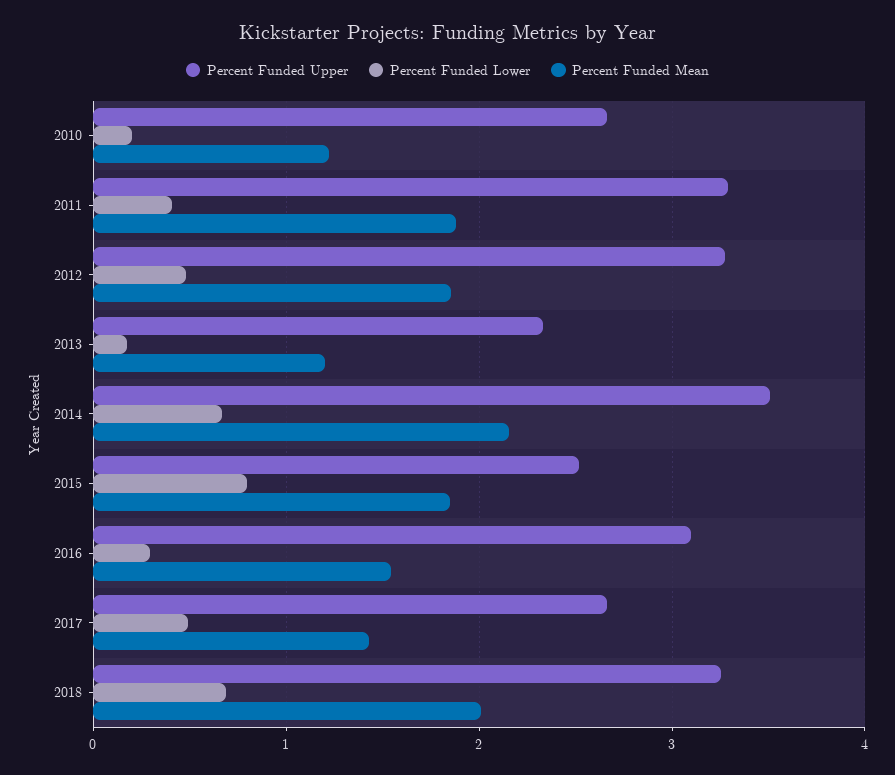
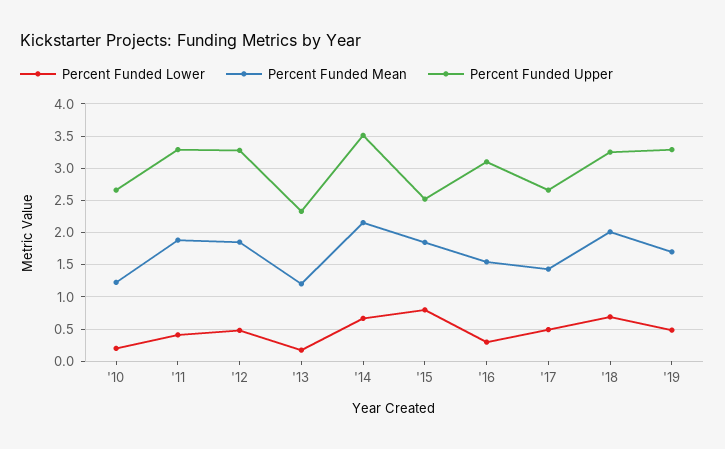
Percent Funded Lower, '19: none -> 0.5
Percent Funded Mean, '19: none -> 1.7
Percent Funded Upper, '19: none -> 3.3

